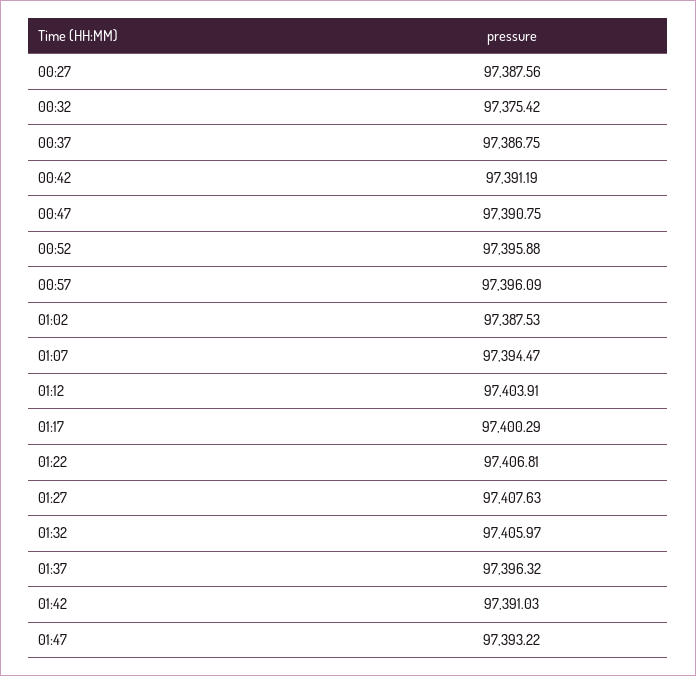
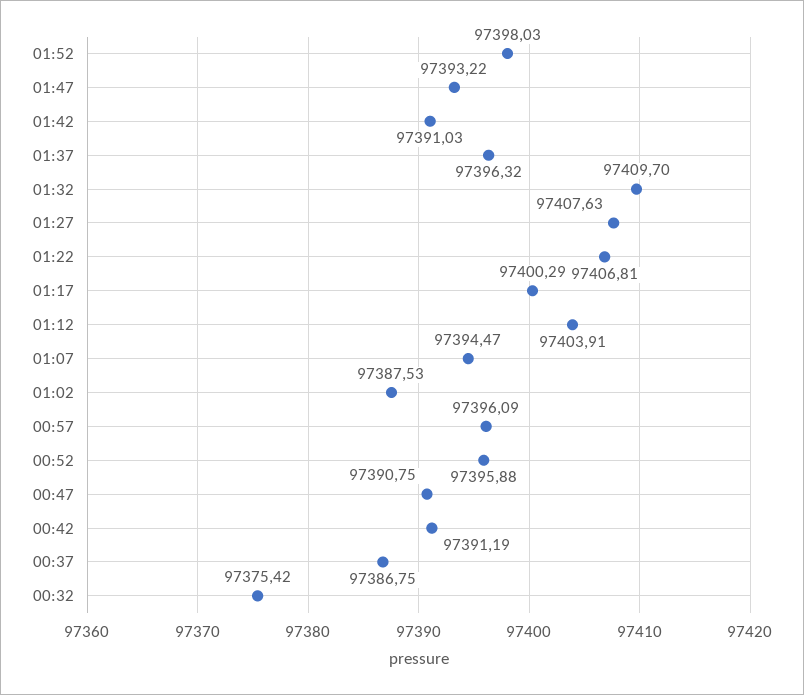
00:27: 97387.56 -> none
01:32: 97405.97 -> 97409.7
01:52: none -> 97398.03

